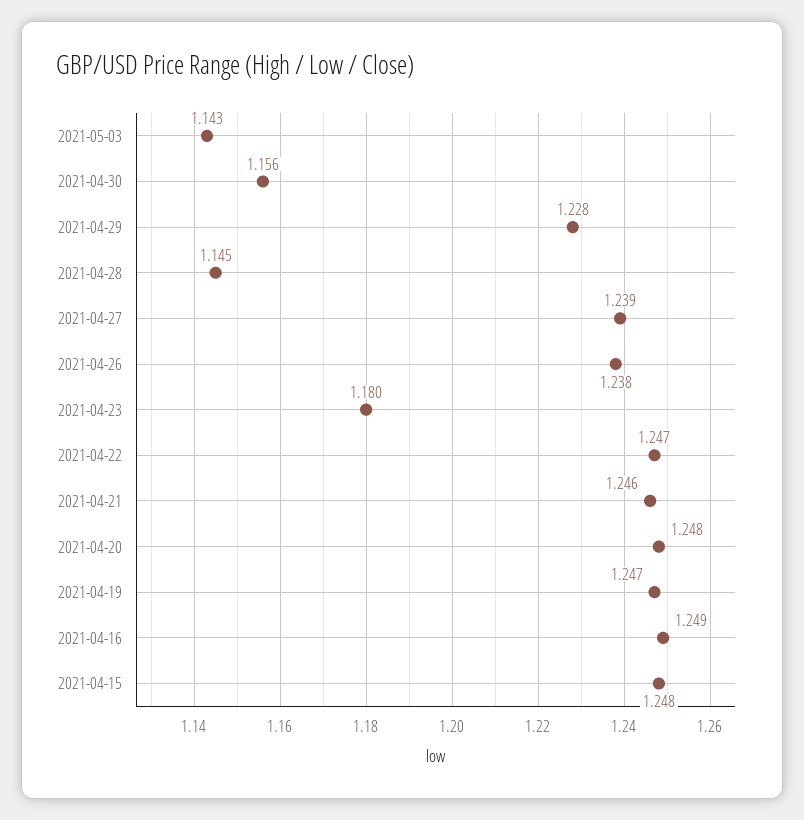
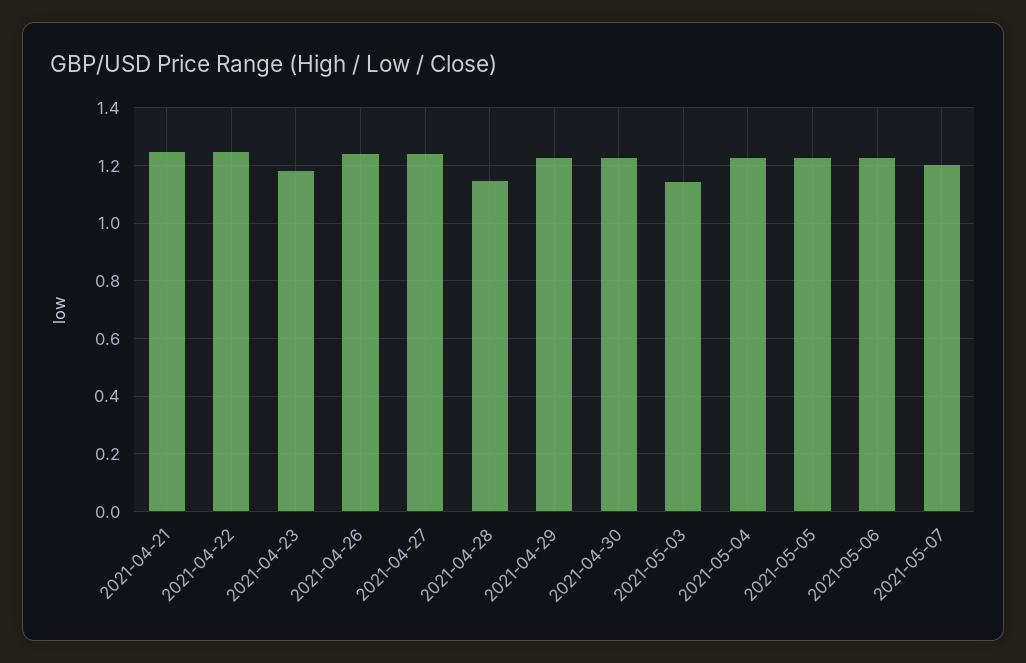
2021-04-30: 1.156 -> 1.225
2021-04-20: 1.248 -> none
2021-04-19: 1.247 -> none
2021-04-16: 1.249 -> none
2021-04-15: 1.248 -> none
2021-05-04: none -> 1.225
2021-05-05: none -> 1.225
2021-05-06: none -> 1.225
2021-05-07: none -> 1.2

